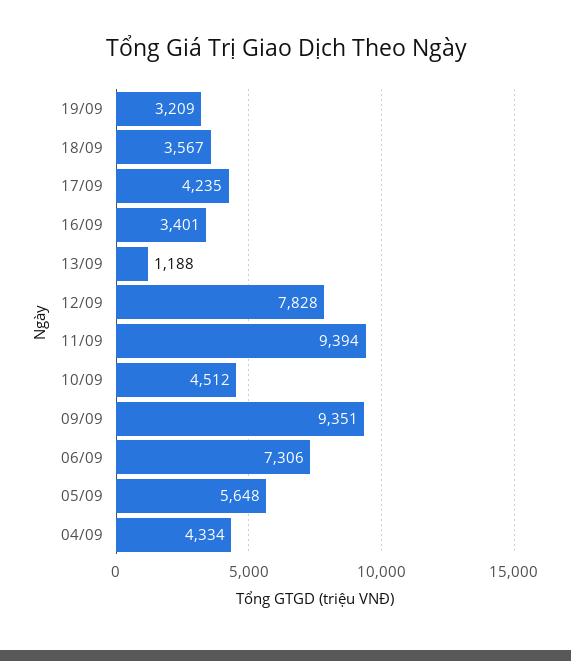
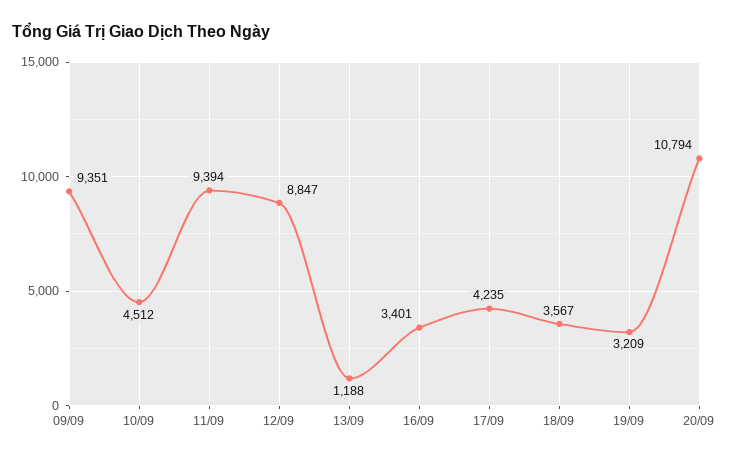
12/09: 7828 -> 8847
06/09: 7306 -> none
05/09: 5648 -> none
04/09: 4334 -> none
20/09: none -> 10794

